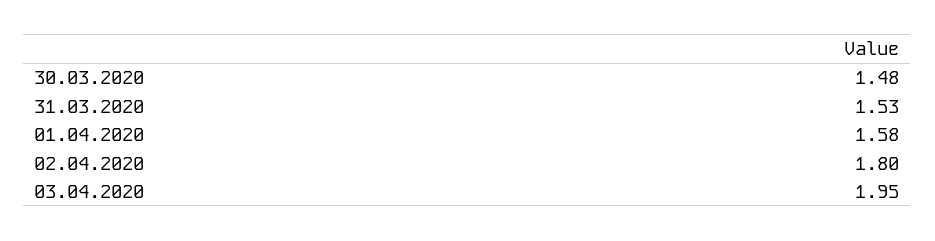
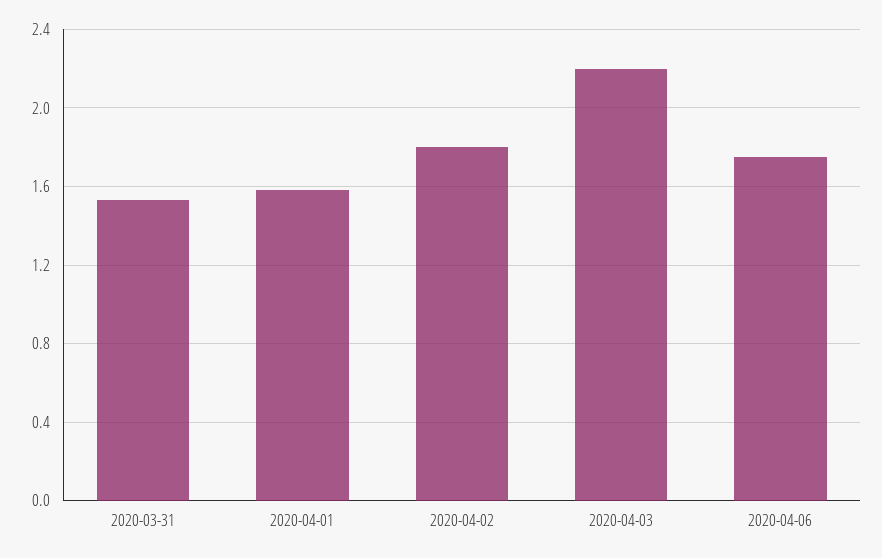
30.03.2020: 1.48 -> none
03.04.2020: 1.95 -> 2.2
2020-04-06: none -> 1.75

